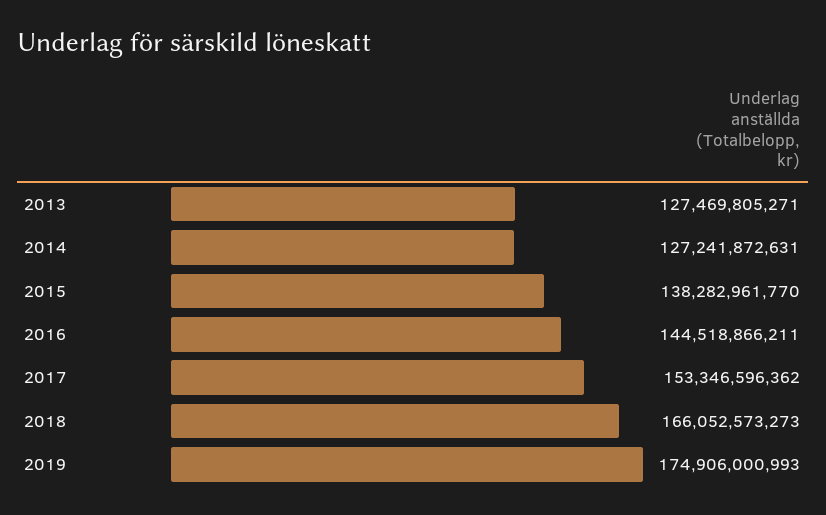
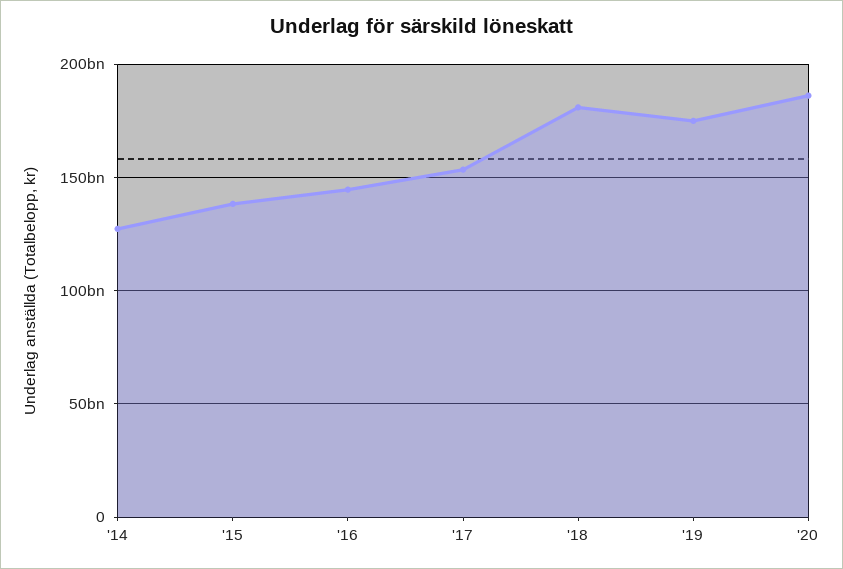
2013: 127469805271 -> none
2018: 166052573273 -> 180000000000
'20: none -> 185000000000

